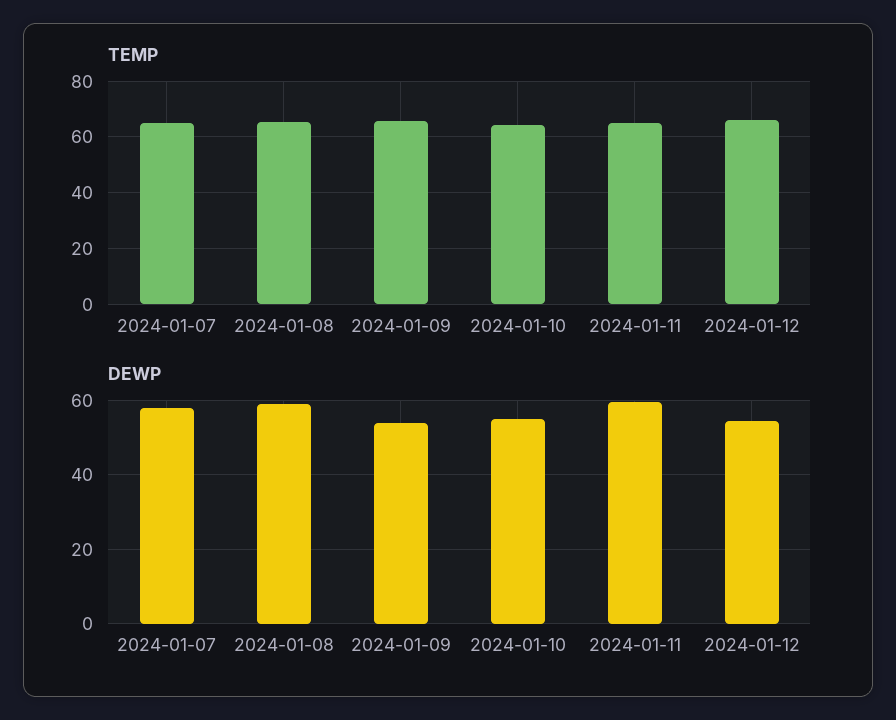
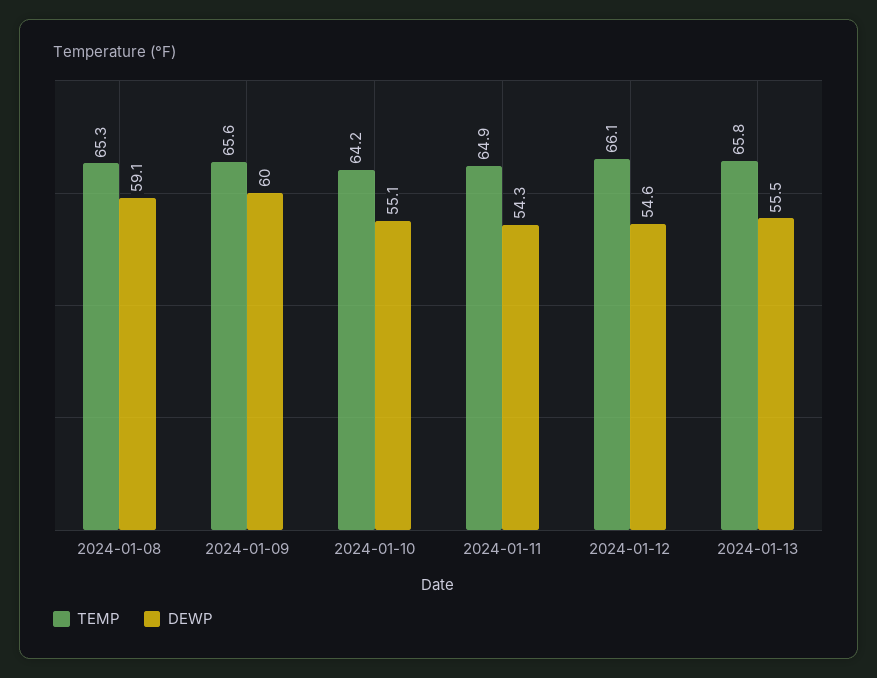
TEMP, 2024-01-07: 65 -> none
DEWP, 2024-01-07: 58 -> none
DEWP, 2024-01-09: 54 -> 60
DEWP, 2024-01-11: 60 -> 54.3
TEMP, 2024-01-13: none -> 65.8
DEWP, 2024-01-13: none -> 55.5

